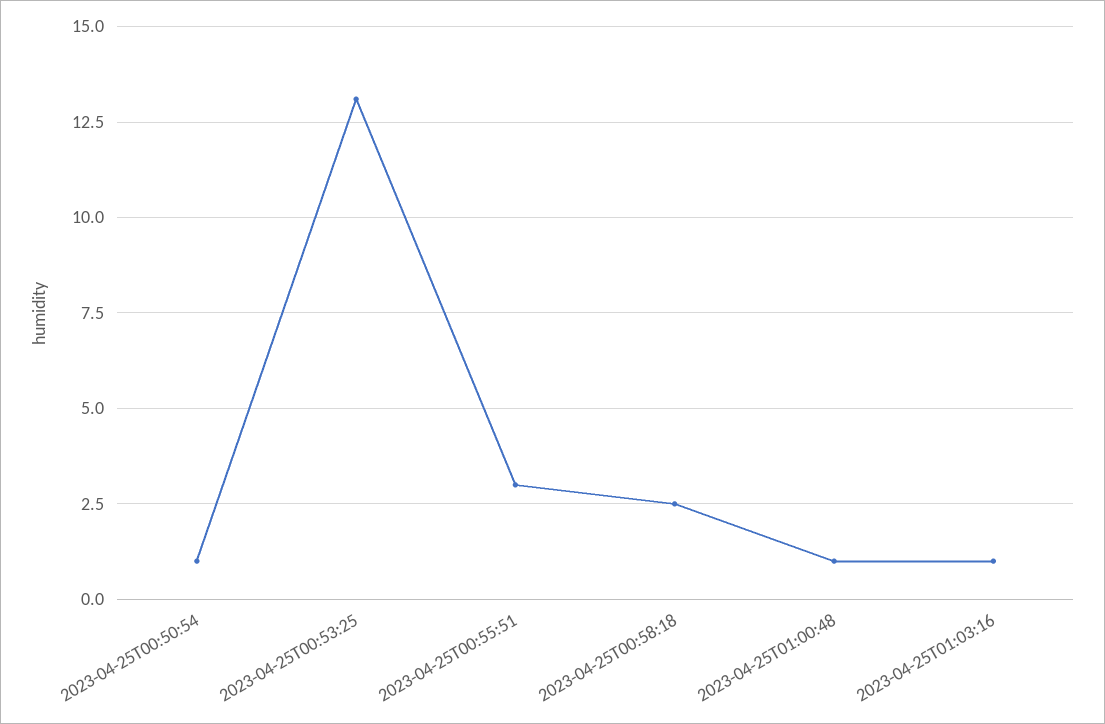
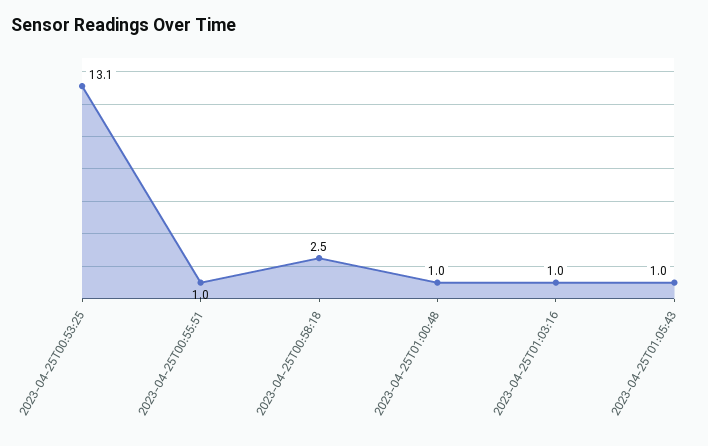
2023-04-25T00:50:54: 1 -> none
2023-04-25T00:55:51: 3 -> 1
2023-04-25T01:05:43: none -> 1

